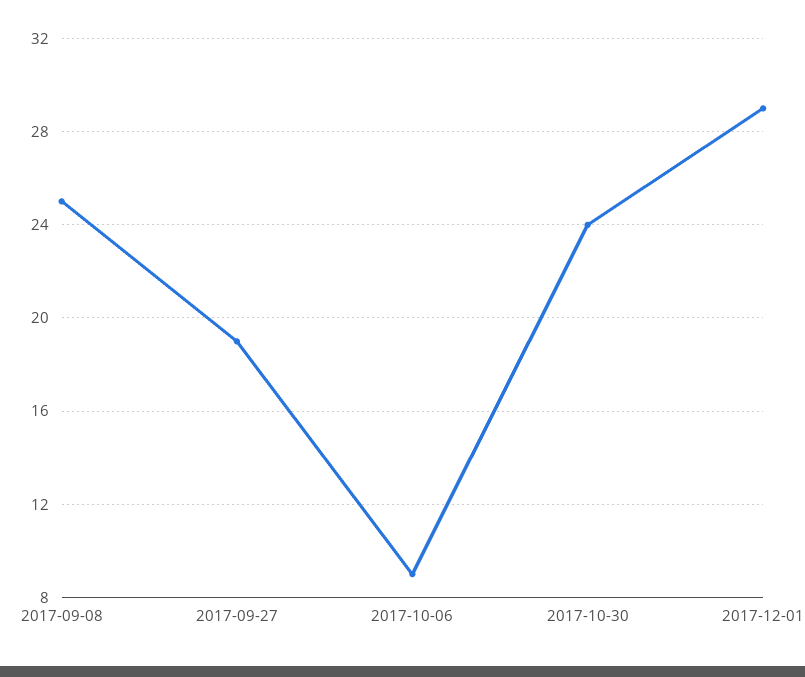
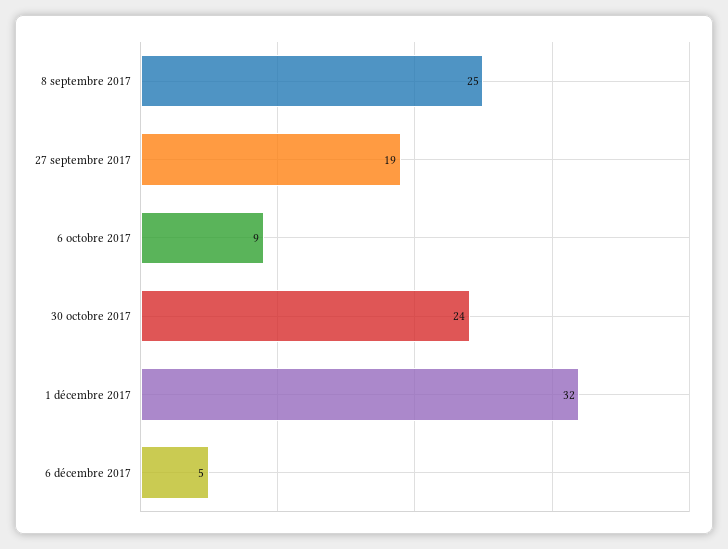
2017-12-01: 29 -> 32
6 décembre 2017: none -> 5

